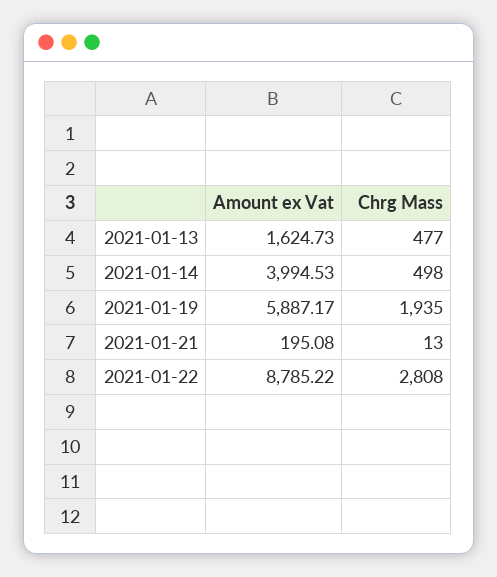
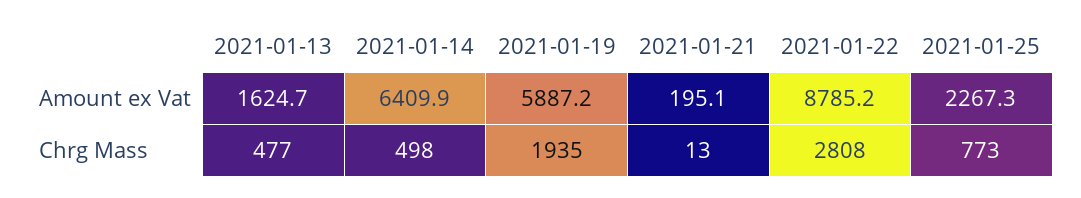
Amount ex Vat, 2021-01-14: 3994.53 -> 6409.9
Amount ex Vat, 2021-01-25: none -> 2267.3
Chrg Mass, 2021-01-25: none -> 773

